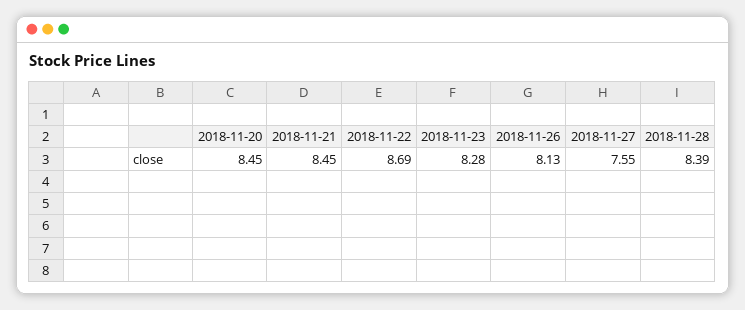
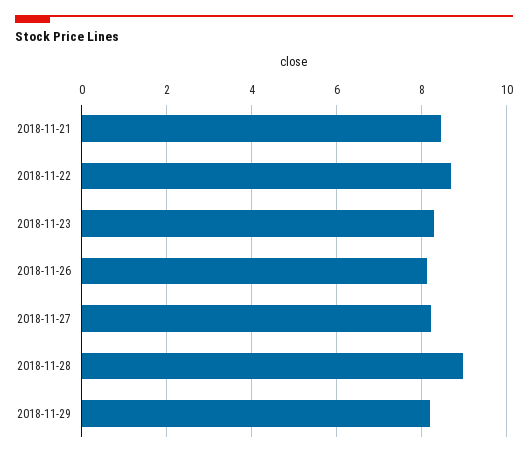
2018-11-20: 8.45 -> none
2018-11-27: 7.55 -> 8.2
2018-11-28: 8.39 -> 9
2018-11-29: none -> 8.2

